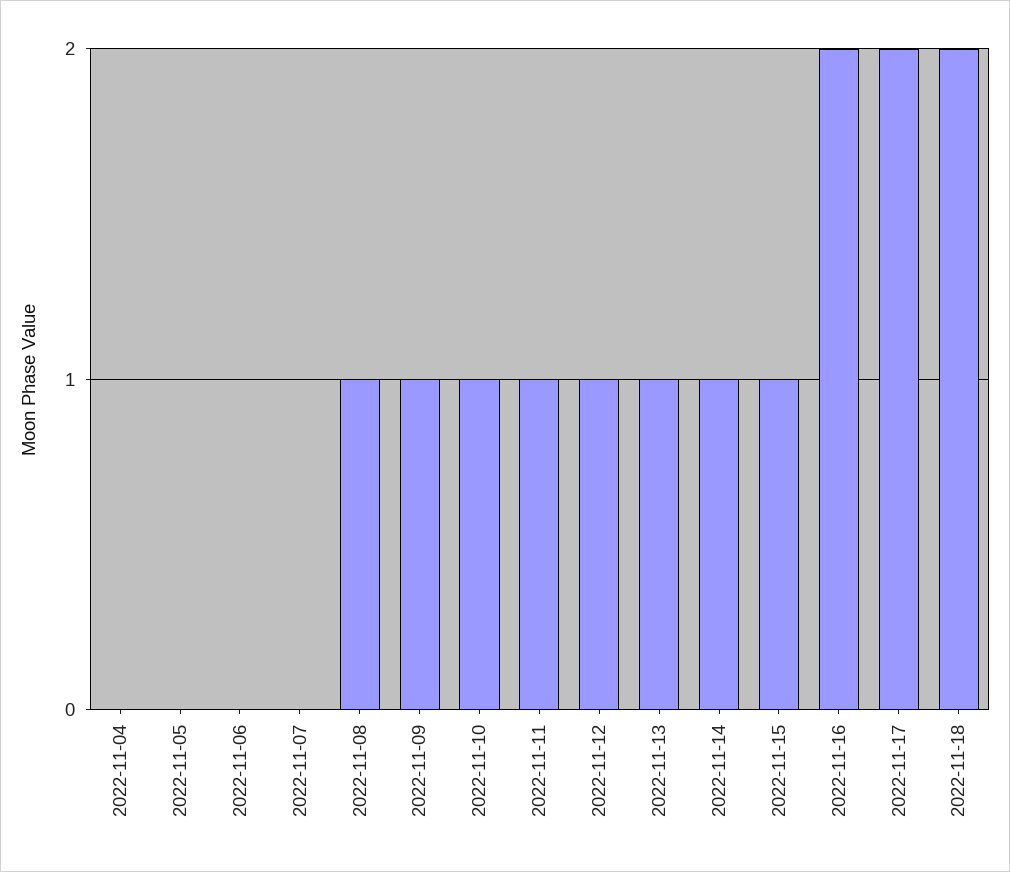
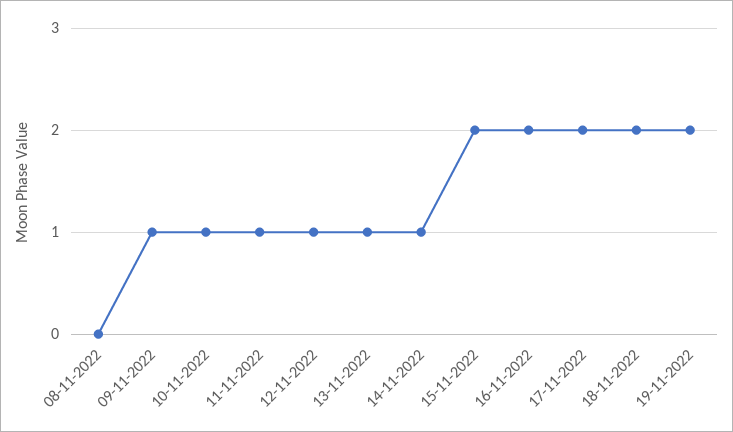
2022-11-04: 0 -> none
2022-11-05: 0 -> none
2022-11-06: 0 -> none
2022-11-07: 0 -> none
2022-11-08: 1 -> 0
2022-11-15: 1 -> 2
19-11-2022: none -> 2

